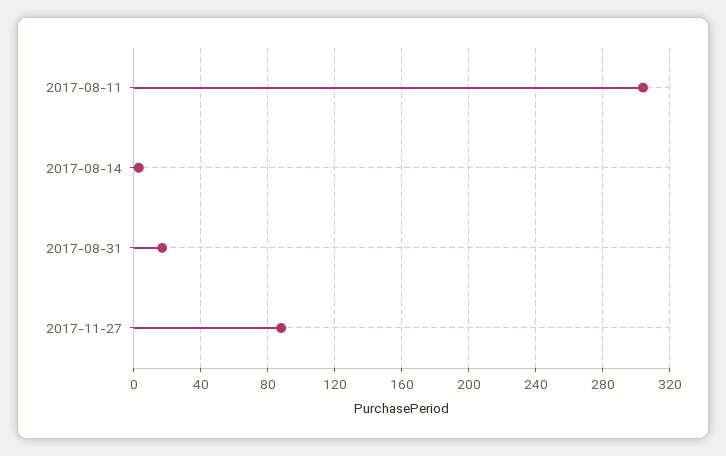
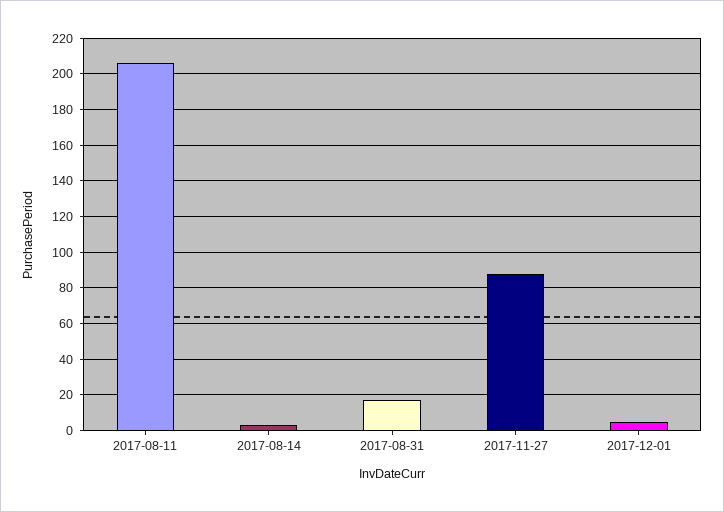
2017-08-11: 305 -> 205
2017-12-01: none -> 5

